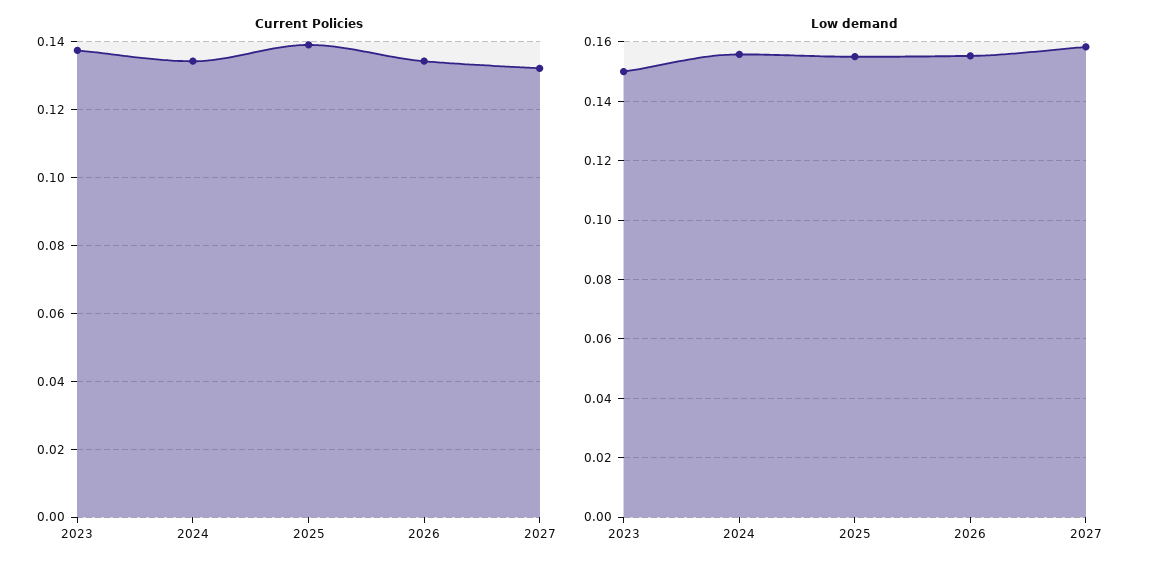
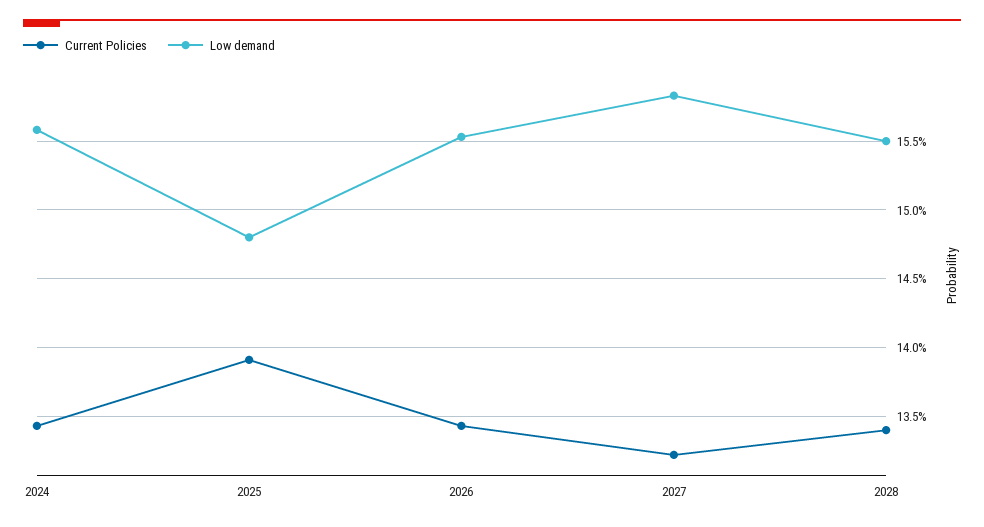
Current Policies, 2023: 0.138 -> none
Low demand, 2023: 0.15 -> none
Low demand, 2025: 0.155 -> 0.148
Current Policies, 2028: none -> 0.134
Low demand, 2028: none -> 0.155

